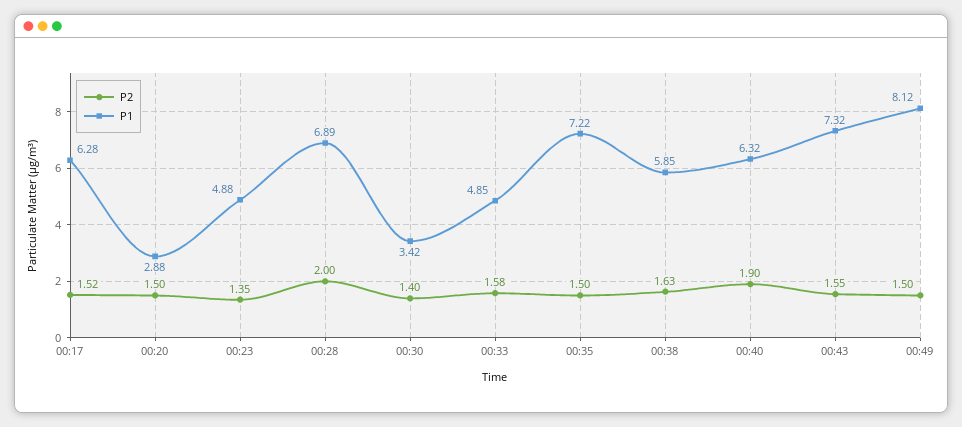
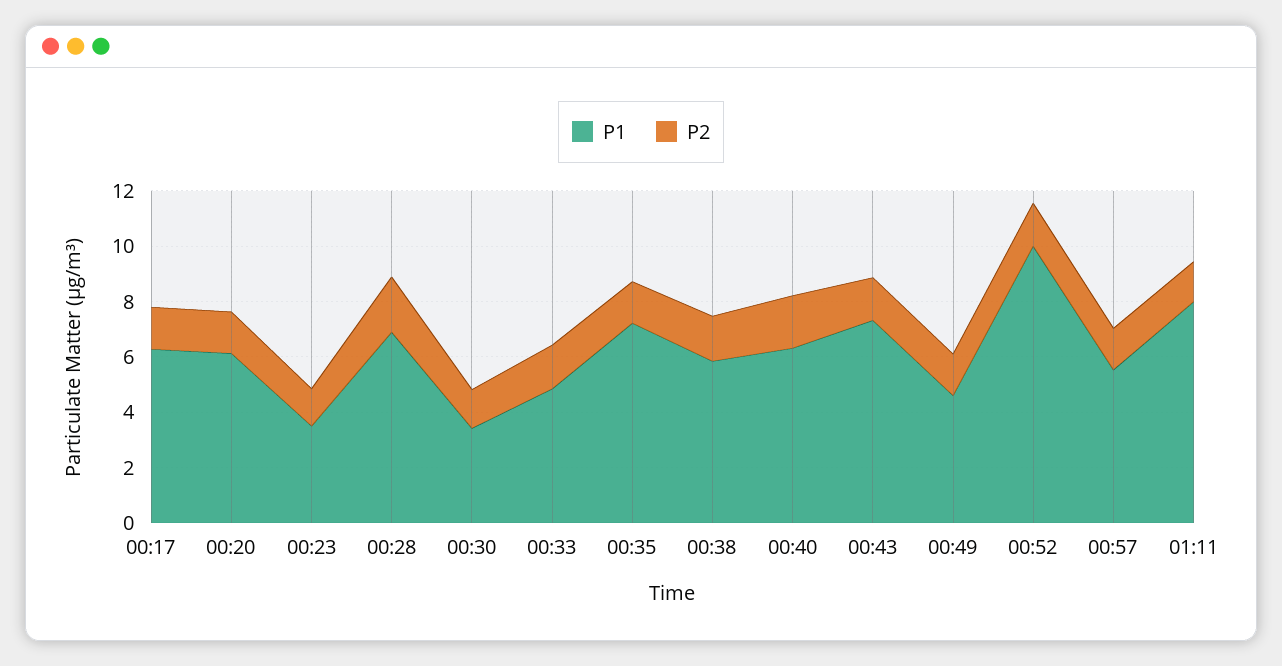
P1, 00:20: 2.88 -> 6
P1, 00:23: 4.88 -> 3.5
P1, 00:49: 8.12 -> 4.5
P1, 00:52: none -> 10
P2, 00:52: none -> 1.5
P1, 00:57: none -> 5.5
P2, 00:57: none -> 1.5
P1, 01:11: none -> 8
P2, 01:11: none -> 1.5

